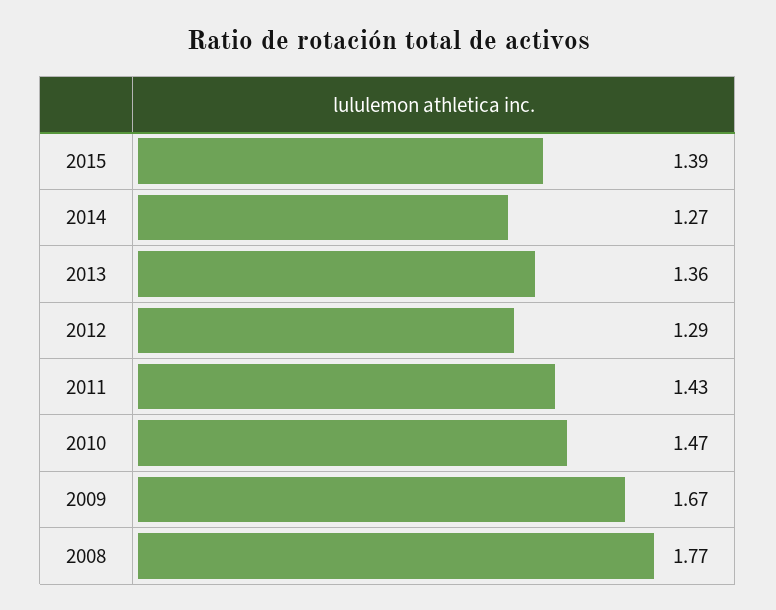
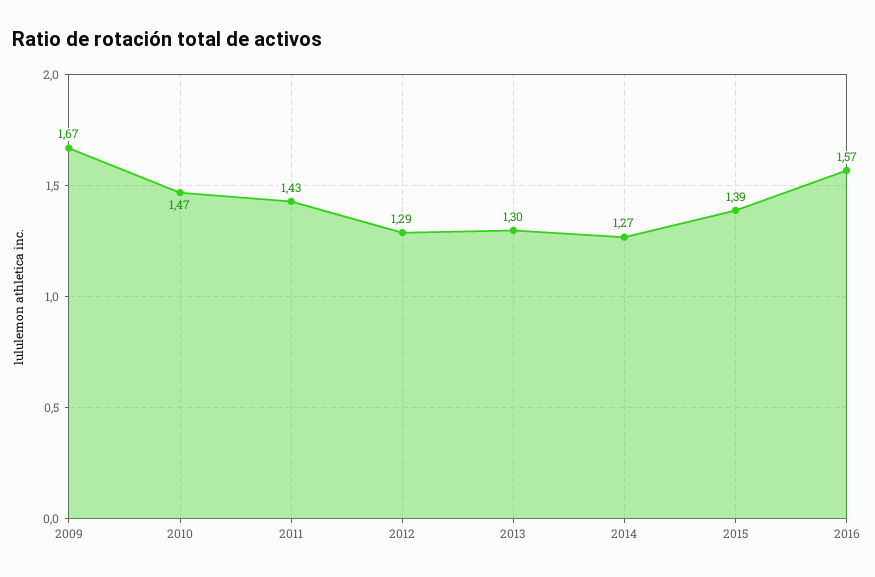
2013: 1.36 -> 1.3
2008: 1.77 -> none
2016: none -> 1.57

